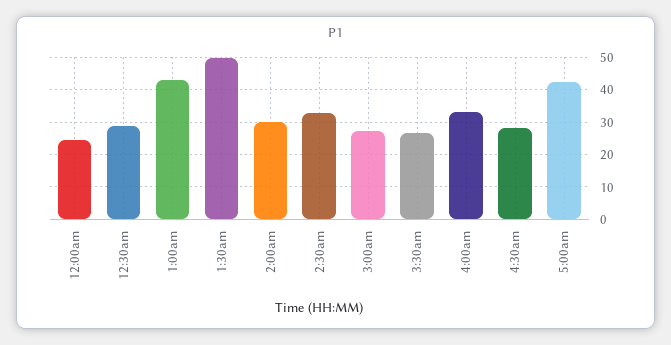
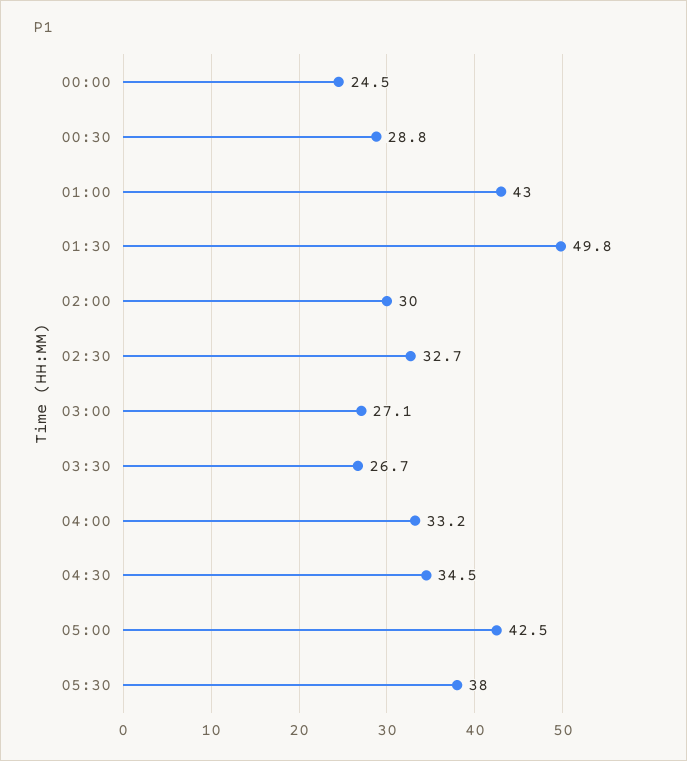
4:30am: 28 -> 34.5
05:30: none -> 38

